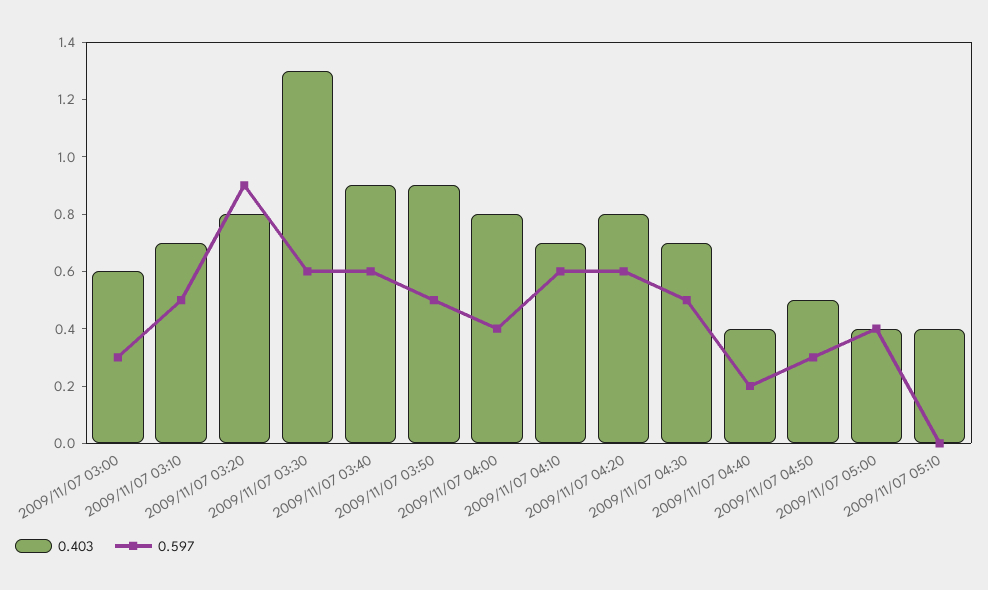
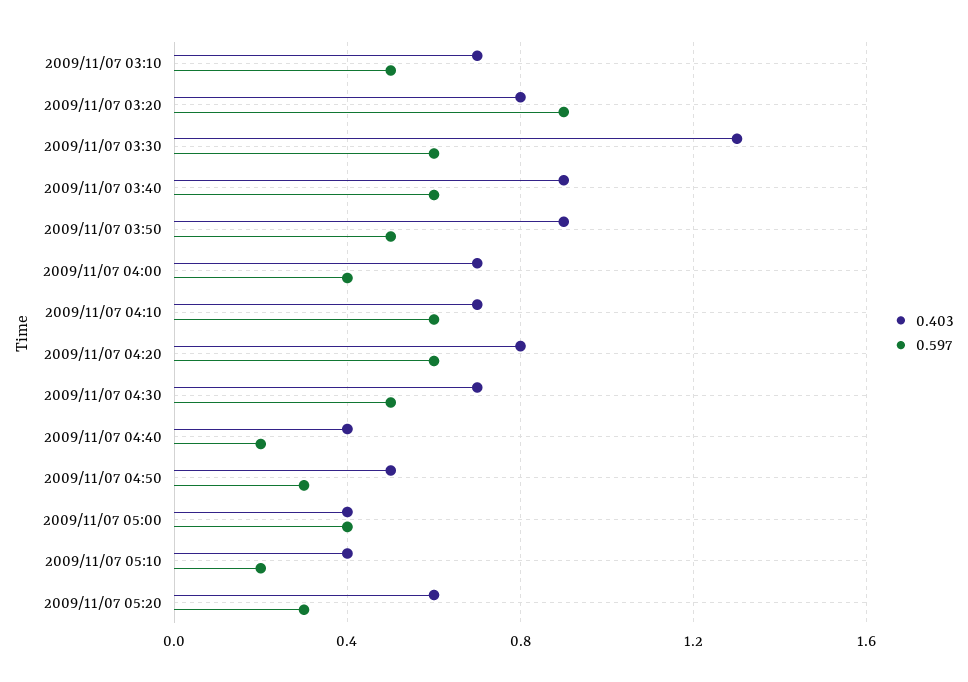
0.403, 2009/11/07 03:00: 0.6 -> none
0.597, 2009/11/07 03:00: 0.3 -> none
0.403, 2009/11/07 04:00: 0.8 -> 0.7
0.597, 2009/11/07 05:10: 0 -> 0.2
0.403, 2009/11/07 05:20: none -> 0.6
0.597, 2009/11/07 05:20: none -> 0.3

